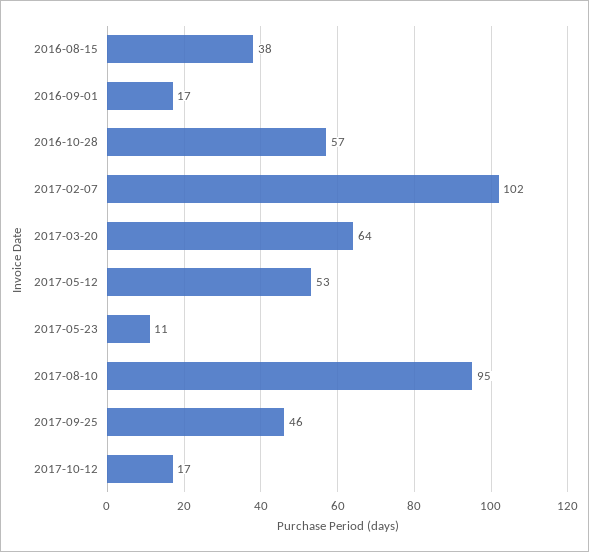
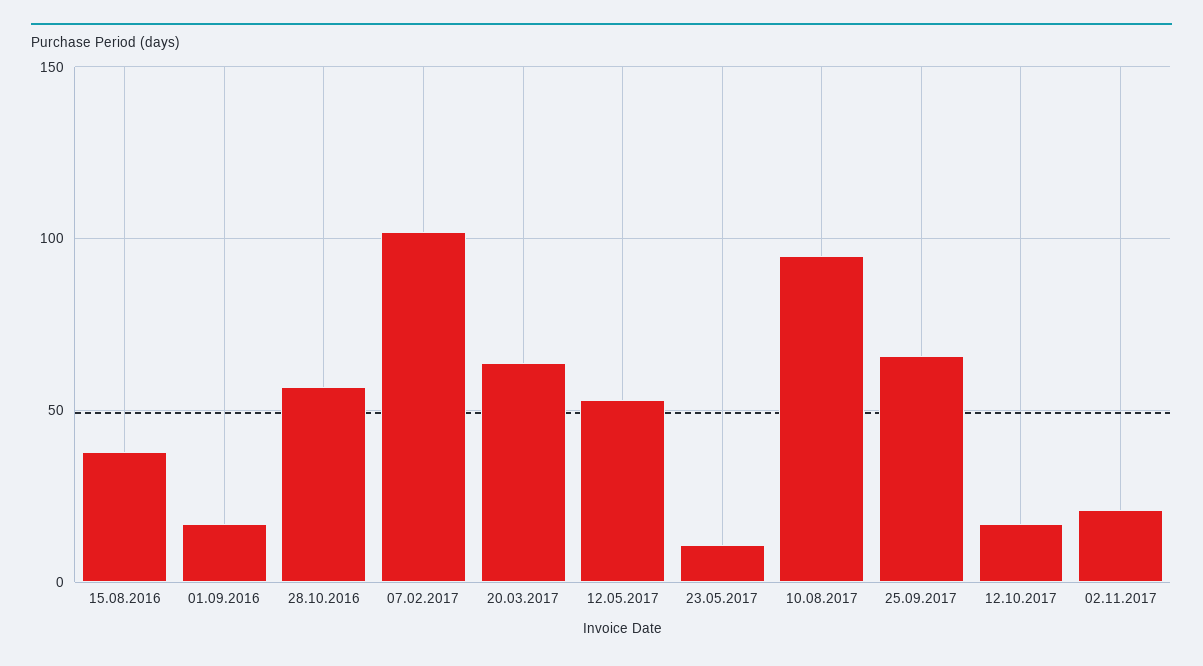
2017-09-25: 46 -> 65
02.11.2017: none -> 20

